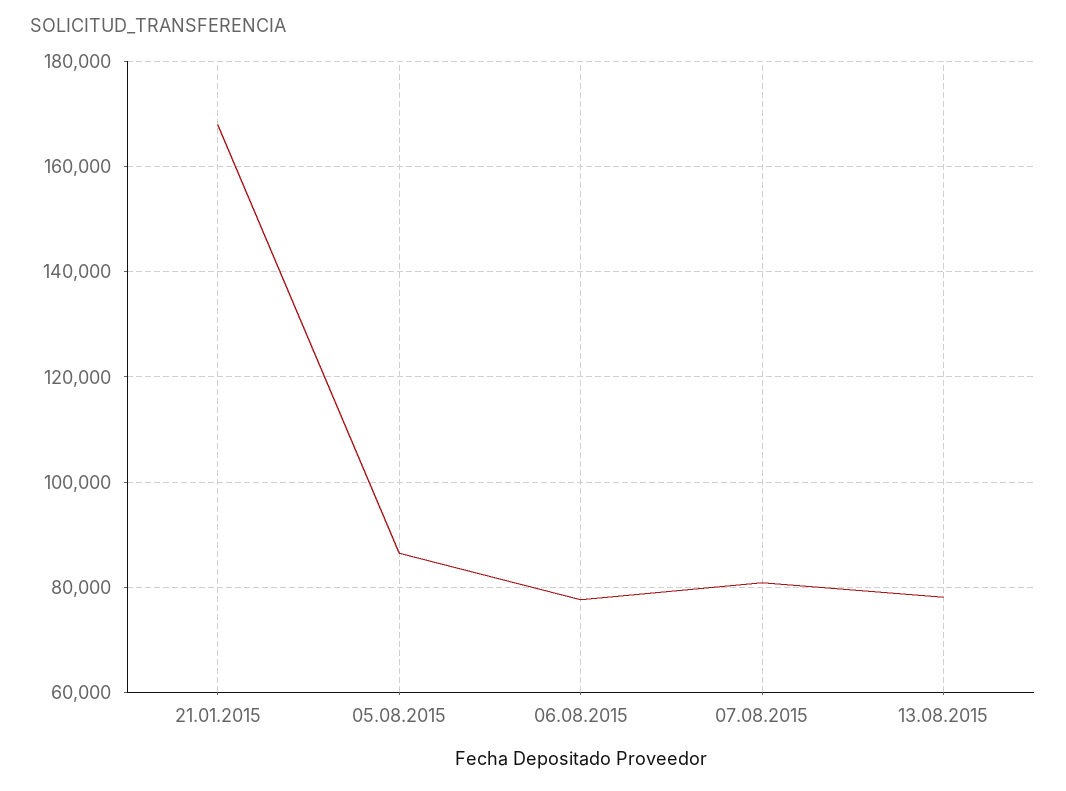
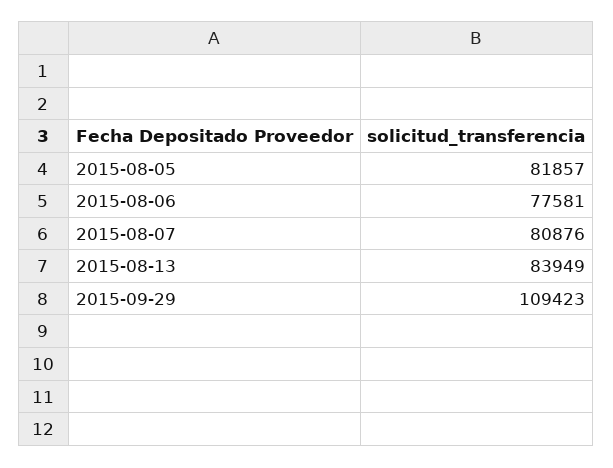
21.01.2015: 168000 -> none
05.08.2015: 86000 -> 81857
13.08.2015: 78000 -> 83949
2015-09-29: none -> 109423

